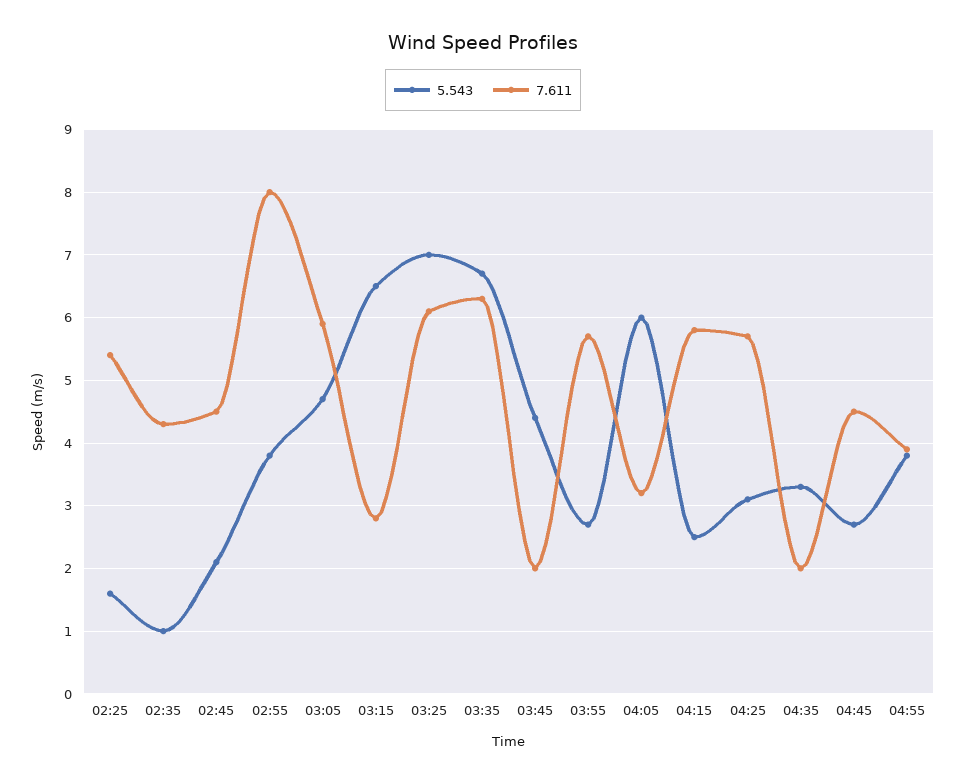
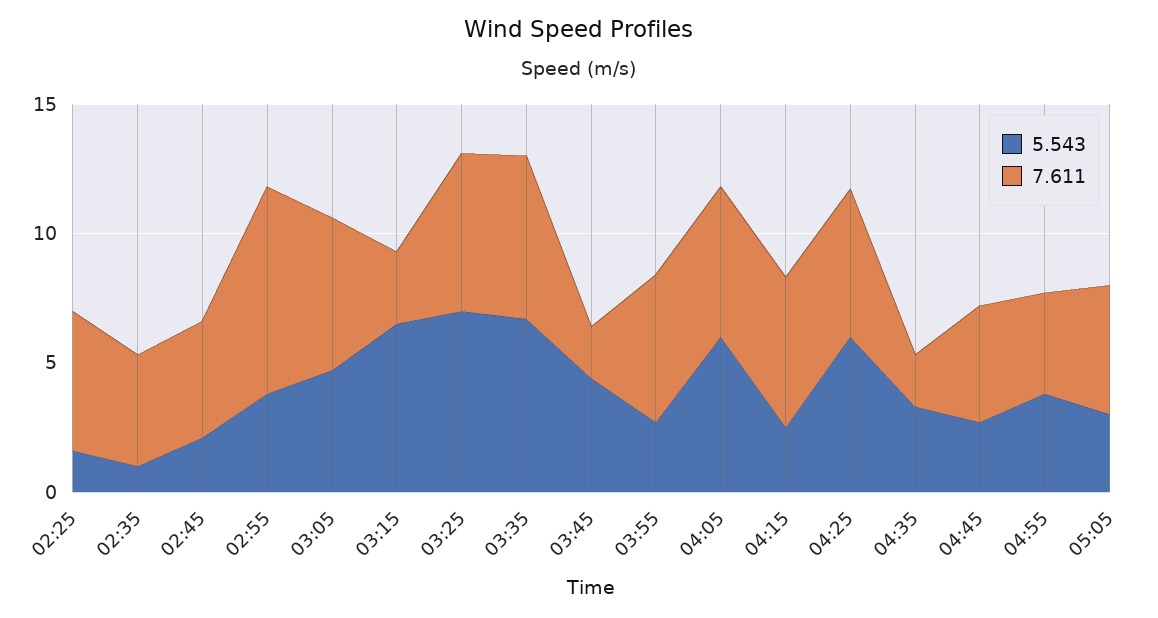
7.611, 04:05: 3.2 -> 6
5.543, 04:25: 3.1 -> 6
5.543, 05:05: none -> 3
7.611, 05:05: none -> 5

